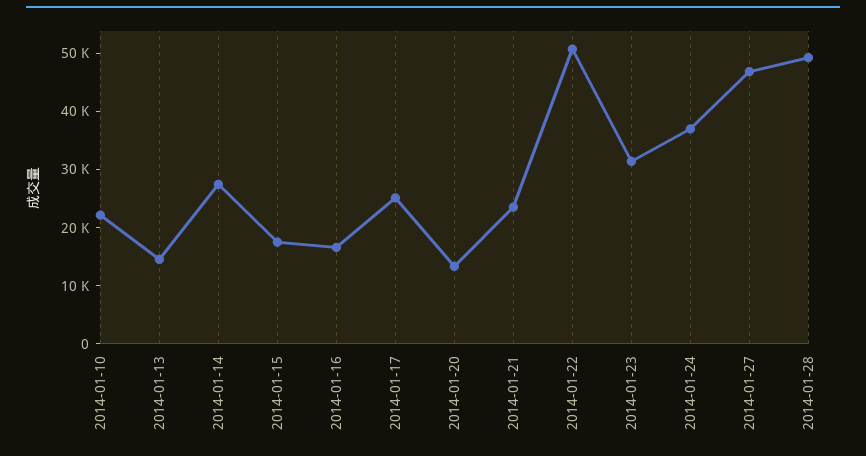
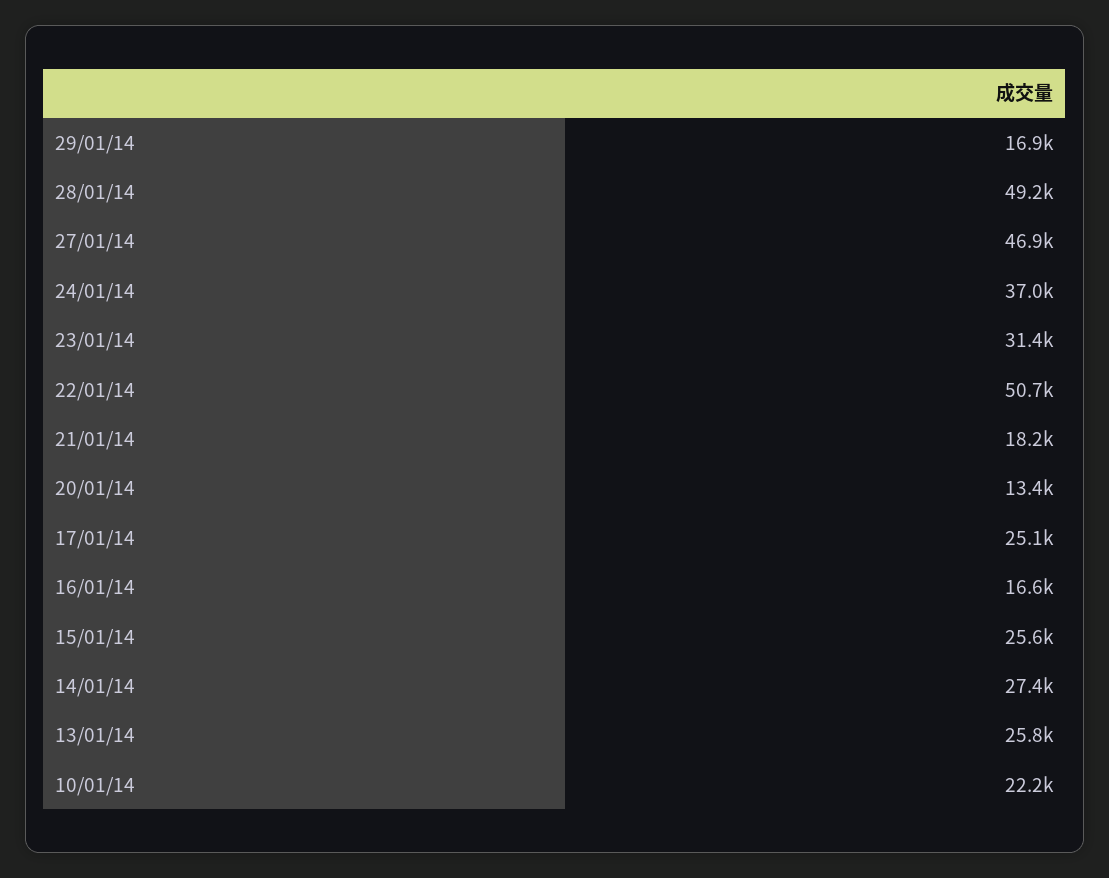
2014-01-13: 14000 -> 25800
2014-01-15: 18000 -> 25600
2014-01-21: 24000 -> 18200
29/01/14: none -> 16900

